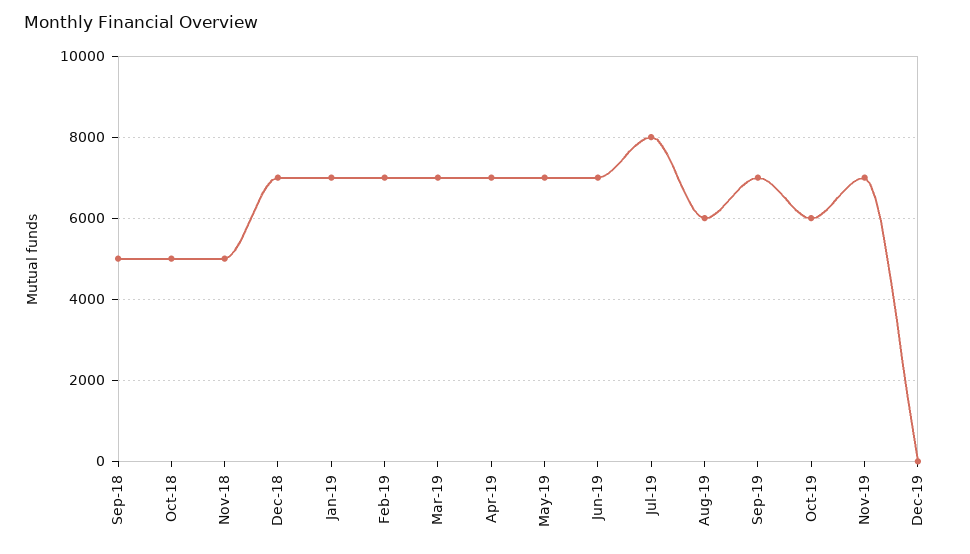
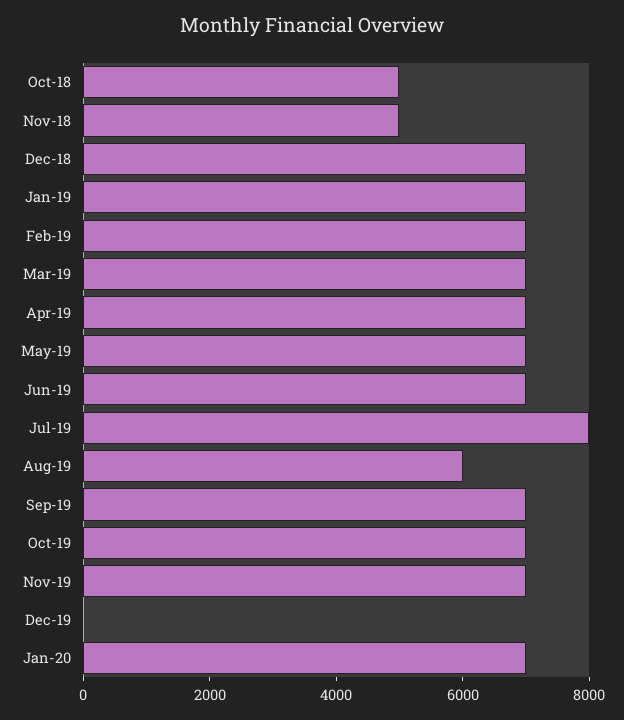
Sep-18: 5000 -> none
Oct-19: 6000 -> 7000
Jan-20: none -> 7000

